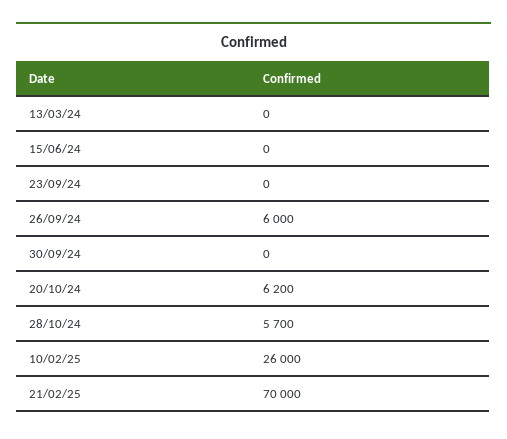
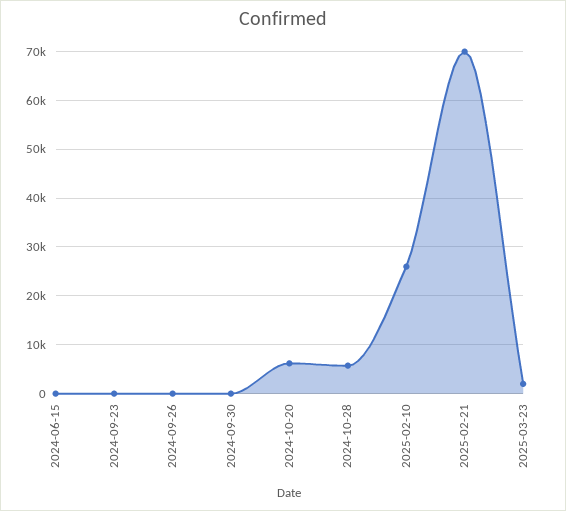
13/03/24: 0 -> none
26/09/24: 6000 -> 0
2025-03-23: none -> 2000

